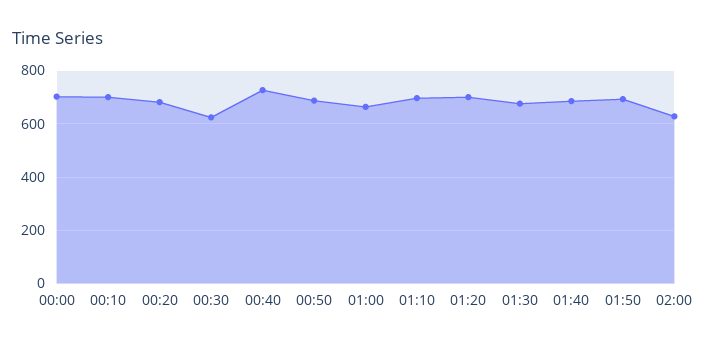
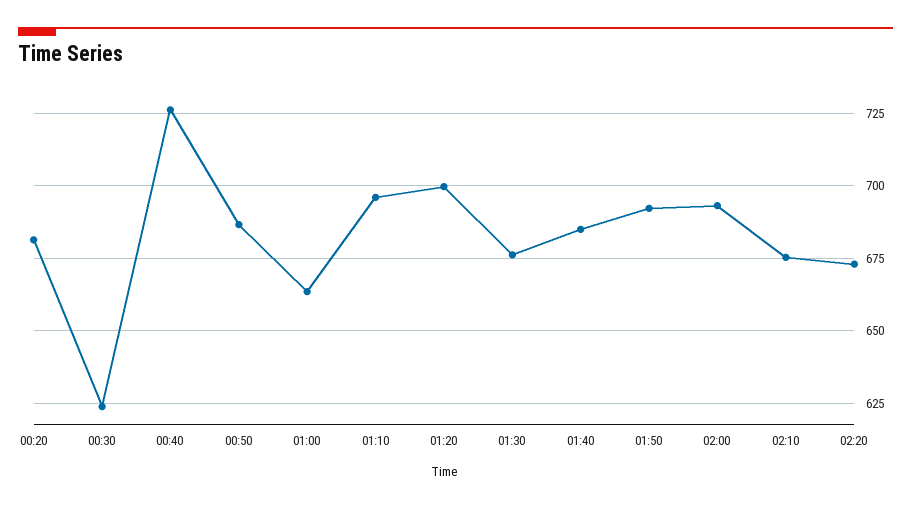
00:00: 700 -> none
00:10: 700 -> none
02:00: 625 -> 692.5
02:10: none -> 675
02:20: none -> 672.5

